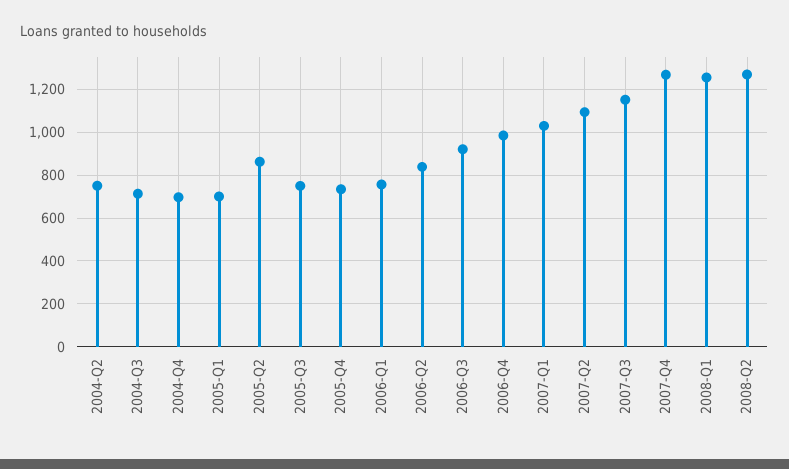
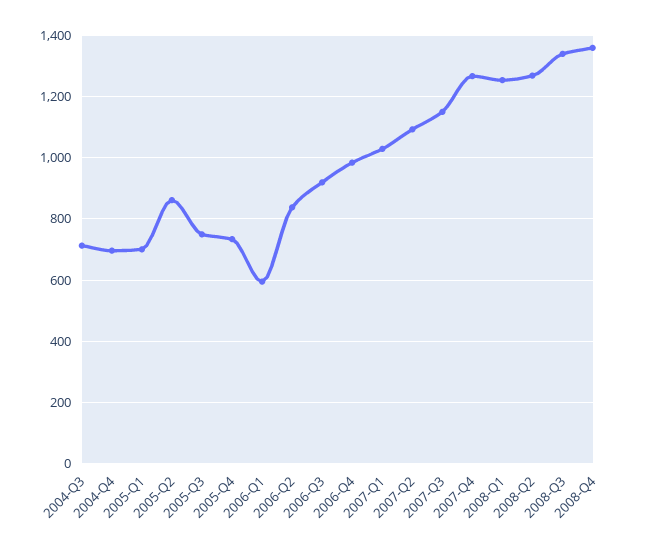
2004-Q2: 750 -> none
2006-Q1: 750 -> 600
2008-Q3: none -> 1340
2008-Q4: none -> 1360

